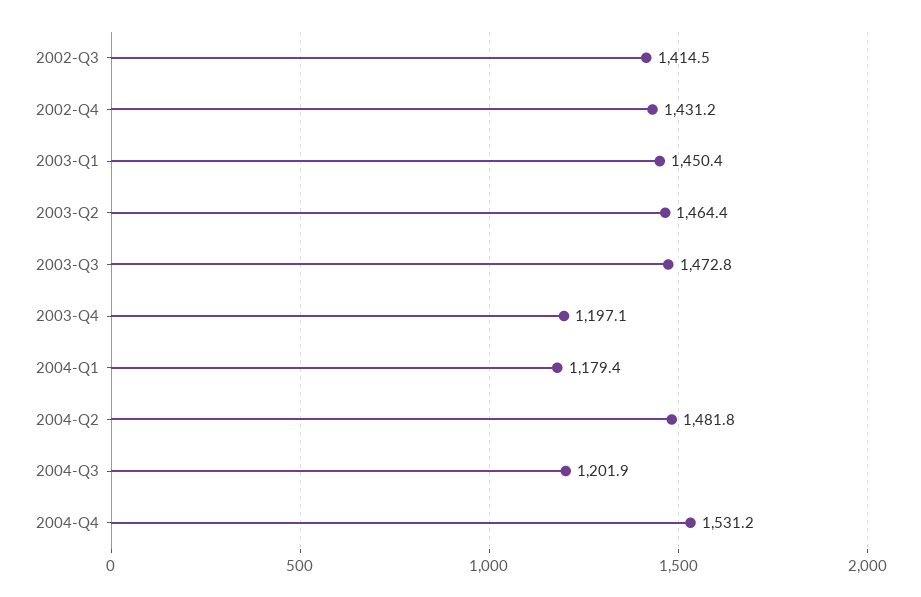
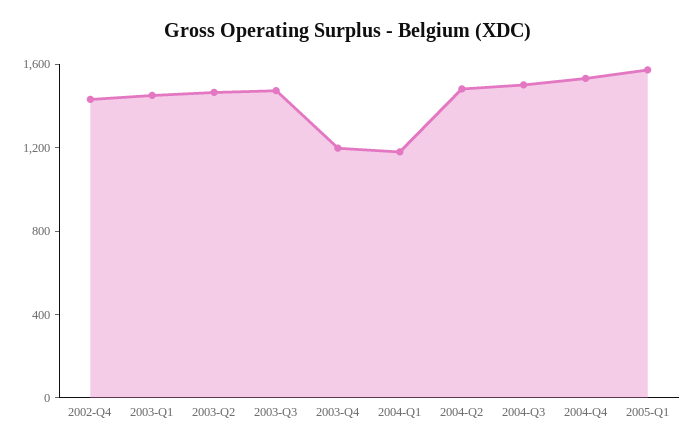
2002-Q3: 1414.5 -> none
2004-Q3: 1201.9 -> 1500
2005-Q1: none -> 1600

